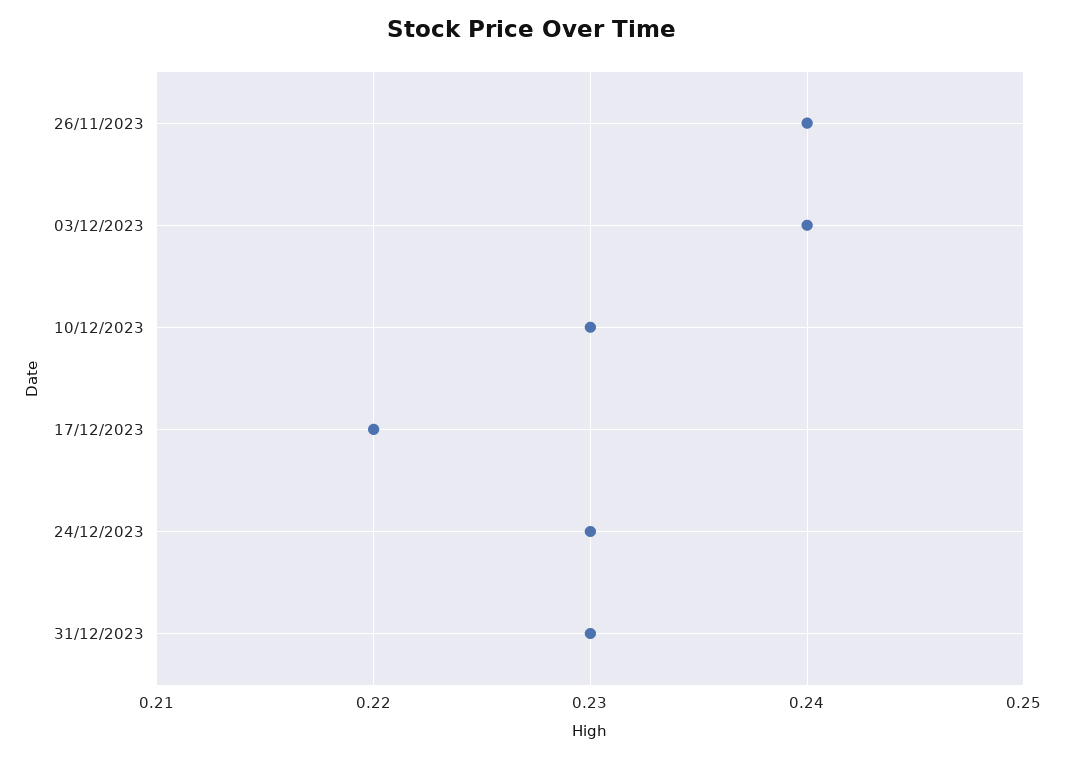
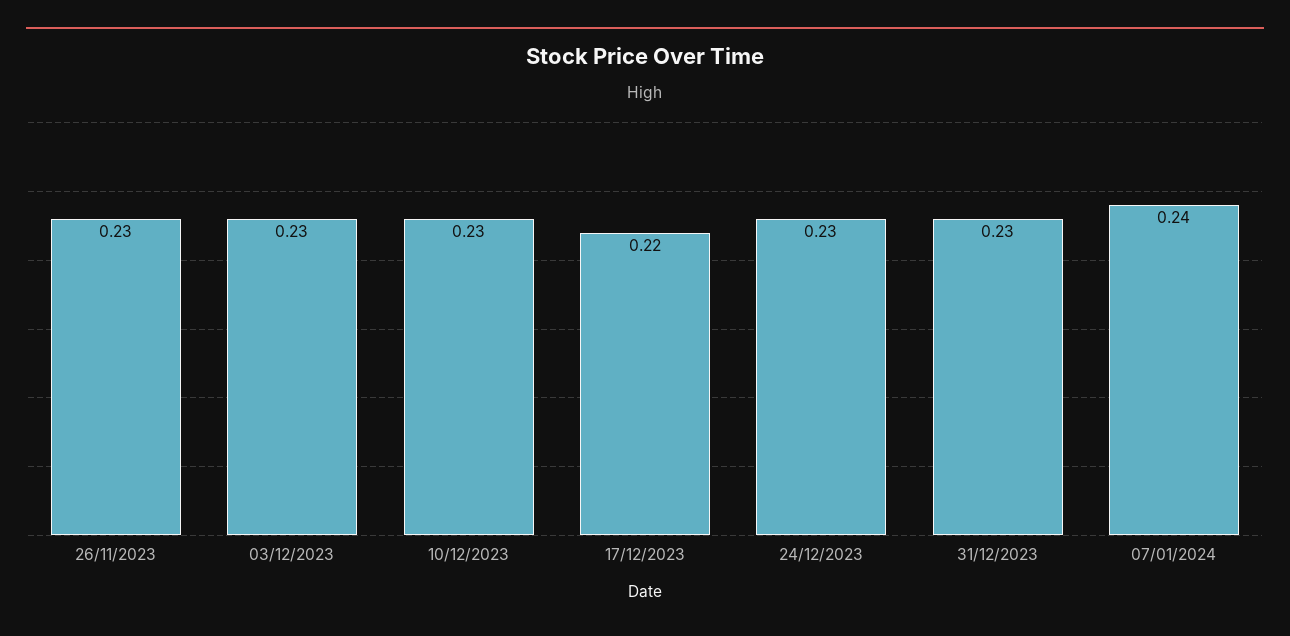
26/11/2023: 0.24 -> 0.23
03/12/2023: 0.24 -> 0.23
07/01/2024: none -> 0.24

